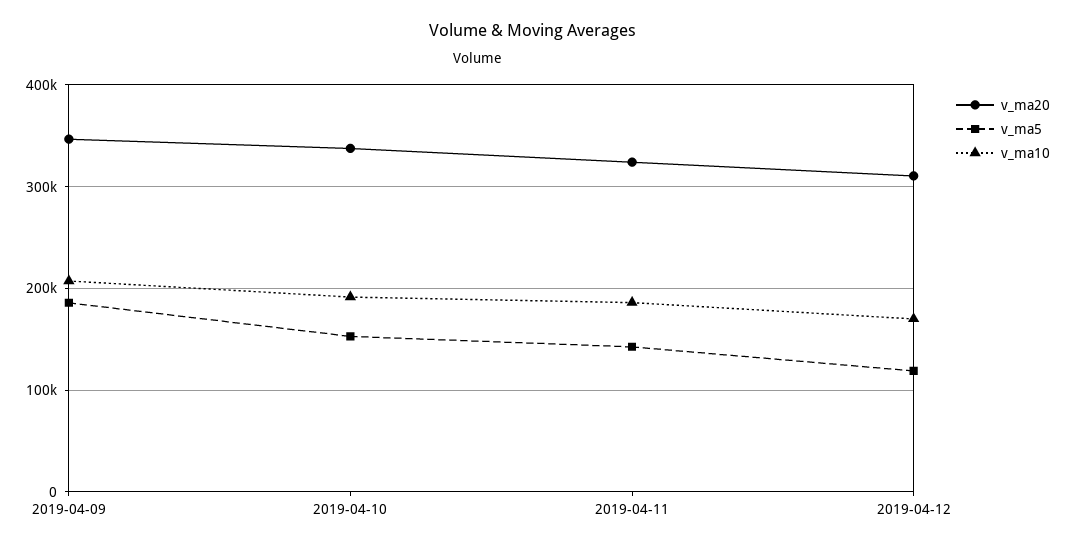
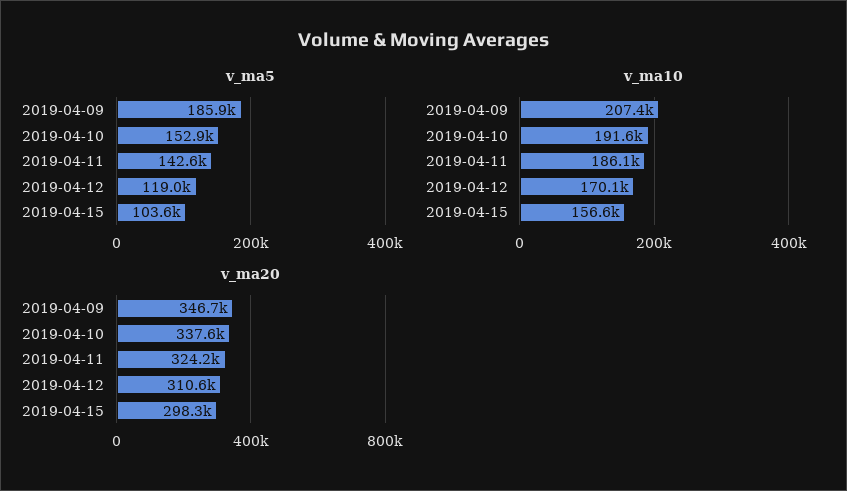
v_ma5, 2019-04-15: none -> 103600
v_ma10, 2019-04-15: none -> 156600
v_ma20, 2019-04-15: none -> 298300

